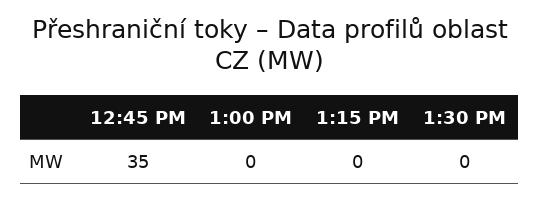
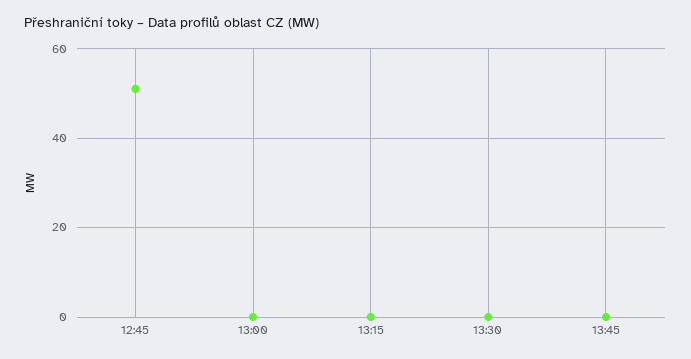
12:45 PM: 35 -> 50
13:45: none -> 0

